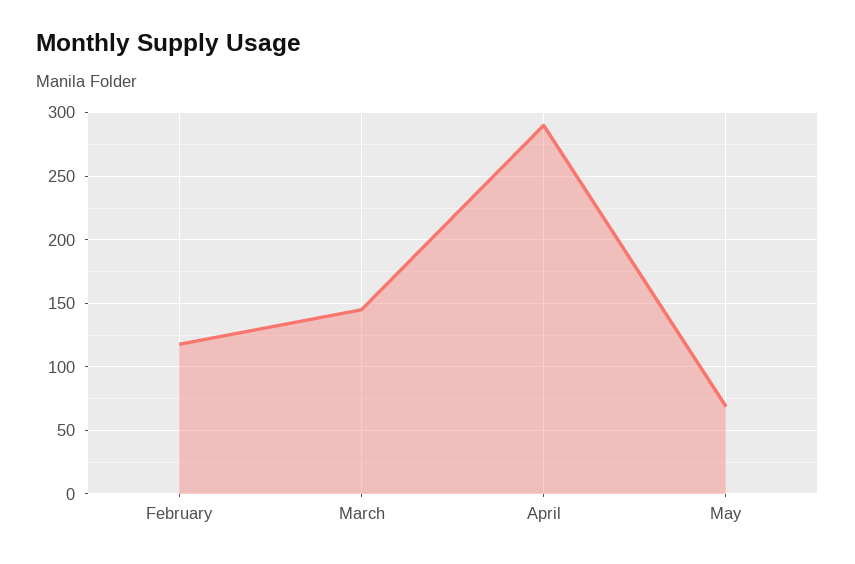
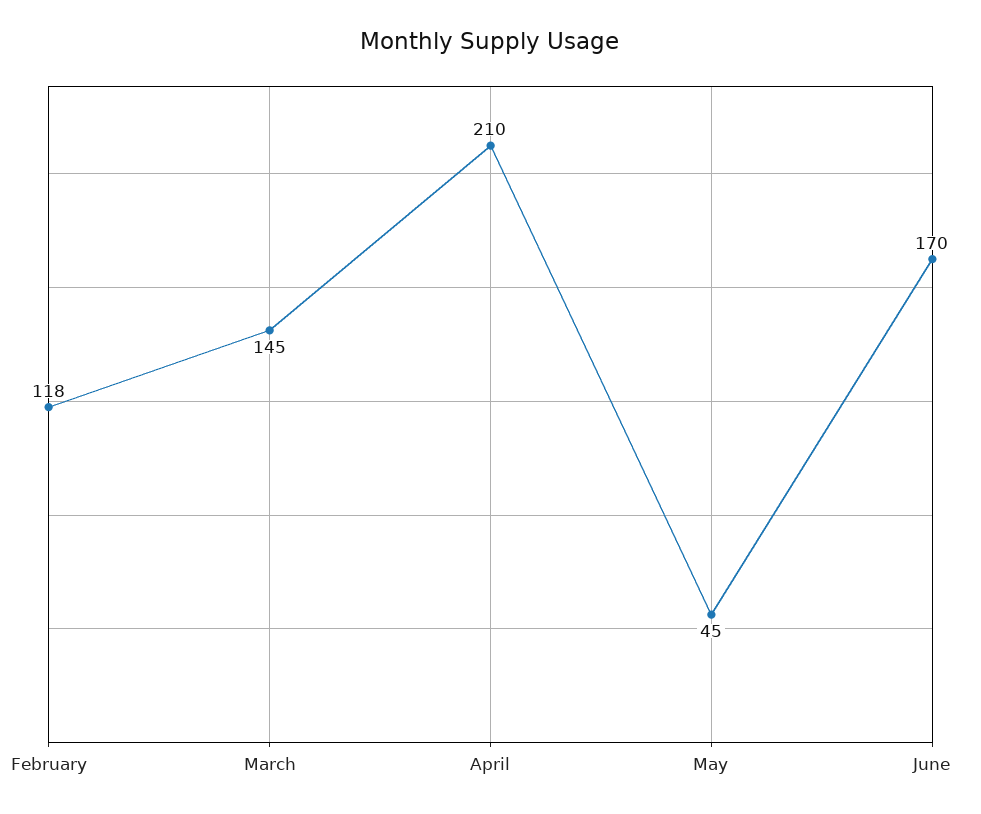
April: 290 -> 210
May: 70 -> 45
June: none -> 170

